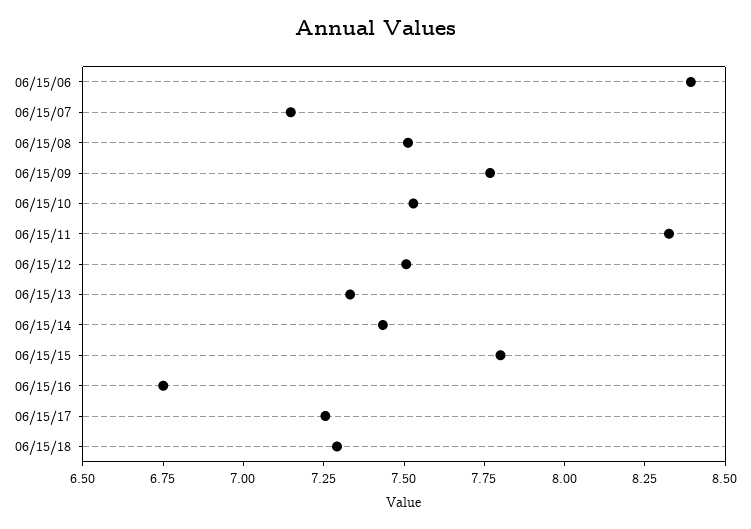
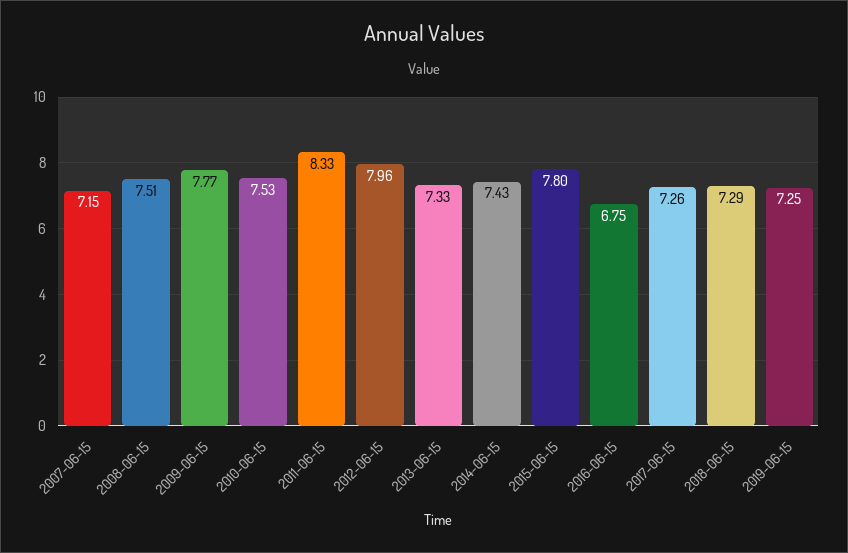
06/15/06: 8.4 -> none
06/15/12: 7.5 -> 7.96
2019-06-15: none -> 7.25

